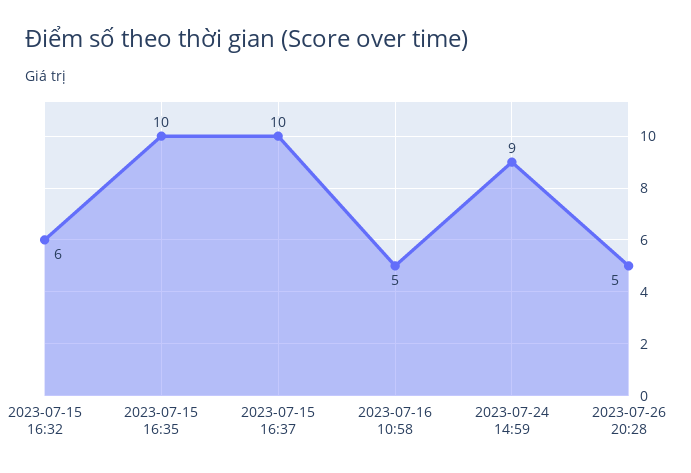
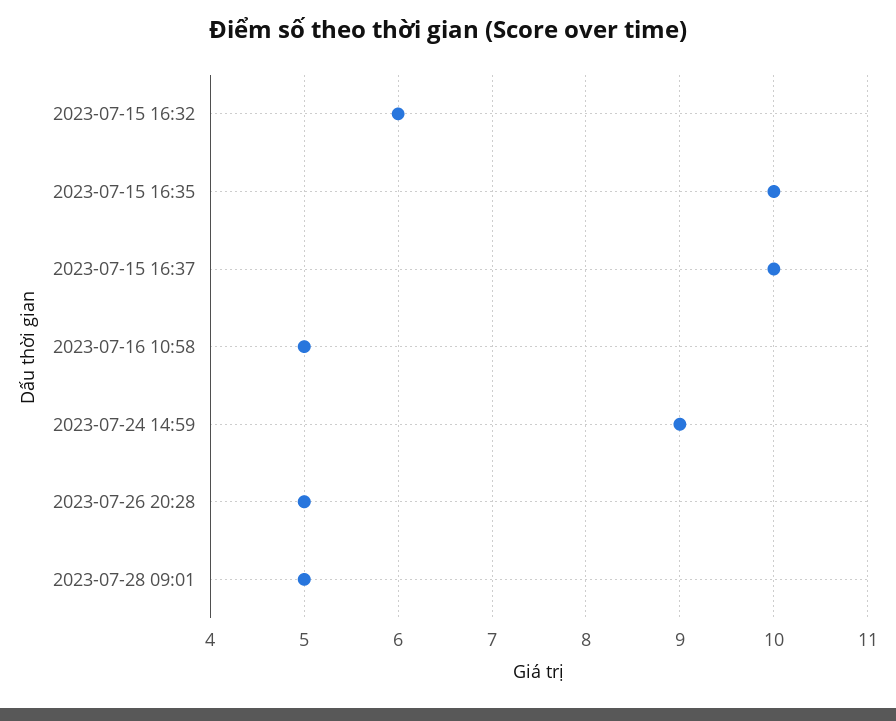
2023-07-28 09:01: none -> 5

